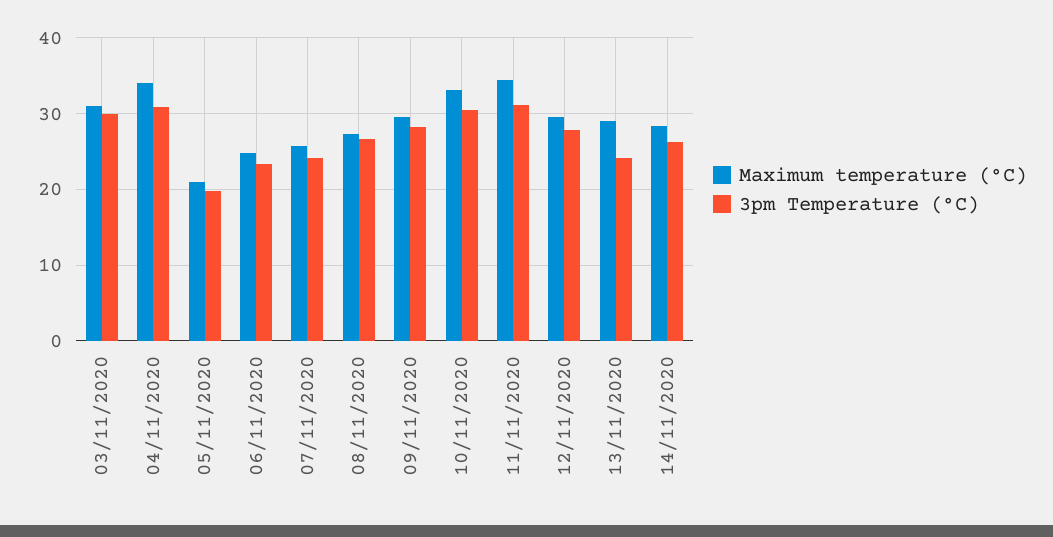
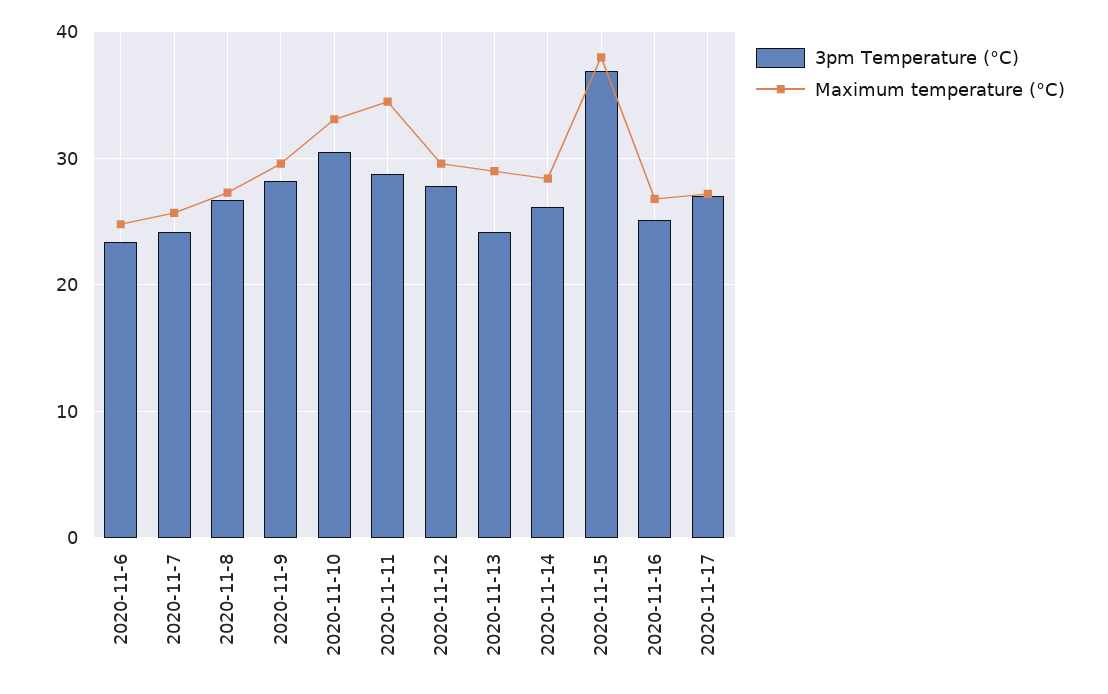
Maximum temperature (°C), 03/11/2020: 31 -> none
3pm Temperature (°C), 03/11/2020: 30 -> none
Maximum temperature (°C), 04/11/2020: 34 -> none
3pm Temperature (°C), 04/11/2020: 31 -> none
Maximum temperature (°C), 05/11/2020: 21 -> none
3pm Temperature (°C), 05/11/2020: 20 -> none
3pm Temperature (°C), 11/11/2020: 31 -> 29
3pm Temperature (°C), 2020-11-15: none -> 37
Maximum temperature (°C), 2020-11-15: none -> 38
3pm Temperature (°C), 2020-11-16: none -> 25
Maximum temperature (°C), 2020-11-16: none -> 27
3pm Temperature (°C), 2020-11-17: none -> 27
Maximum temperature (°C), 2020-11-17: none -> 27

